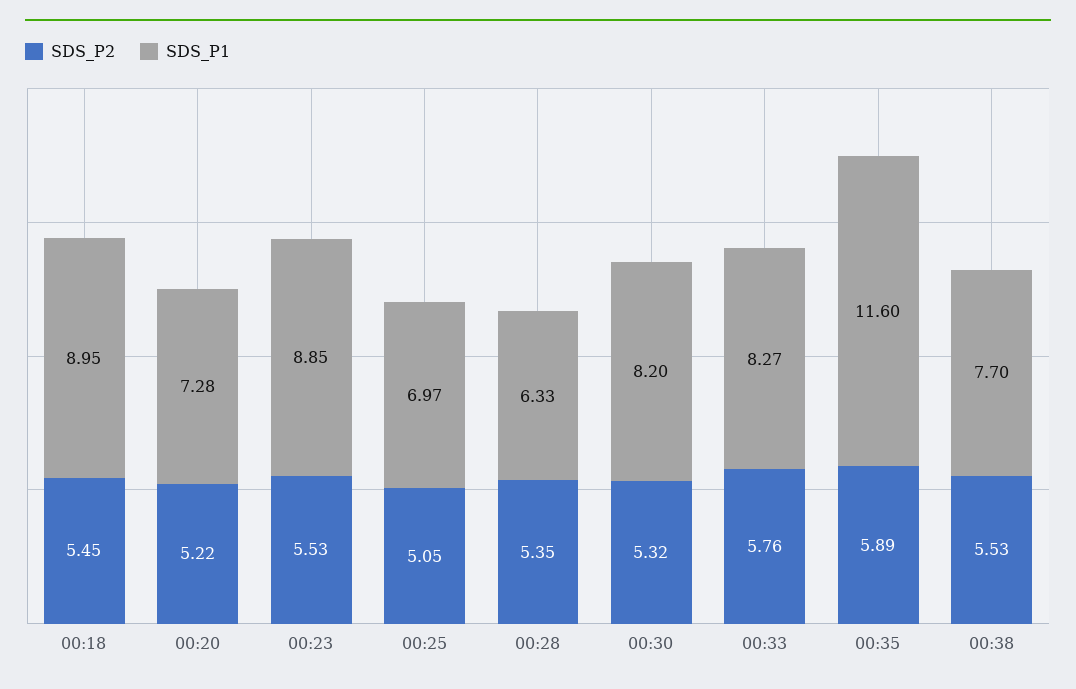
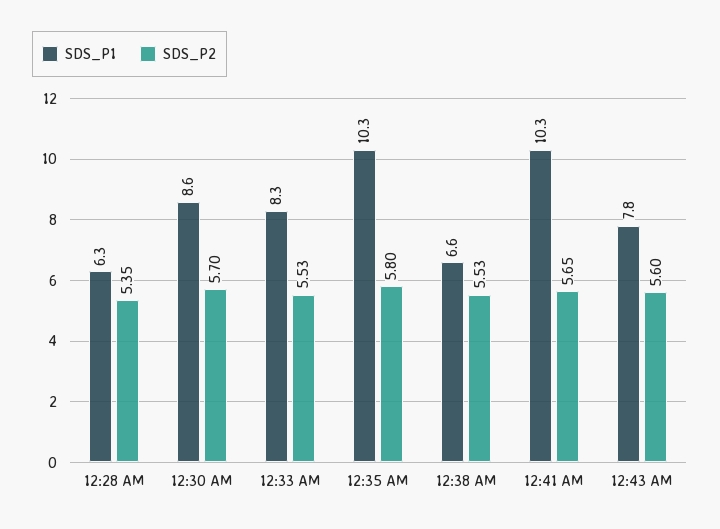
SDS_P2, 00:18: 5.45 -> none
SDS_P1, 00:18: 8.95 -> none
SDS_P2, 00:20: 5.22 -> none
SDS_P1, 00:20: 7.28 -> none
SDS_P2, 00:23: 5.53 -> none
SDS_P1, 00:23: 8.85 -> none
SDS_P2, 00:25: 5.05 -> none
SDS_P1, 00:25: 6.97 -> none
SDS_P2, 00:30: 5.32 -> 5.7
SDS_P1, 00:30: 8.2 -> 8.6
SDS_P2, 00:33: 5.76 -> 5.53
SDS_P2, 00:35: 5.89 -> 5.8
SDS_P1, 00:35: 11.6 -> 10.3
SDS_P1, 00:38: 7.7 -> 6.6
SDS_P1, 12:41 AM: none -> 10.3
SDS_P2, 12:41 AM: none -> 5.65
SDS_P1, 12:43 AM: none -> 7.8
SDS_P2, 12:43 AM: none -> 5.6

